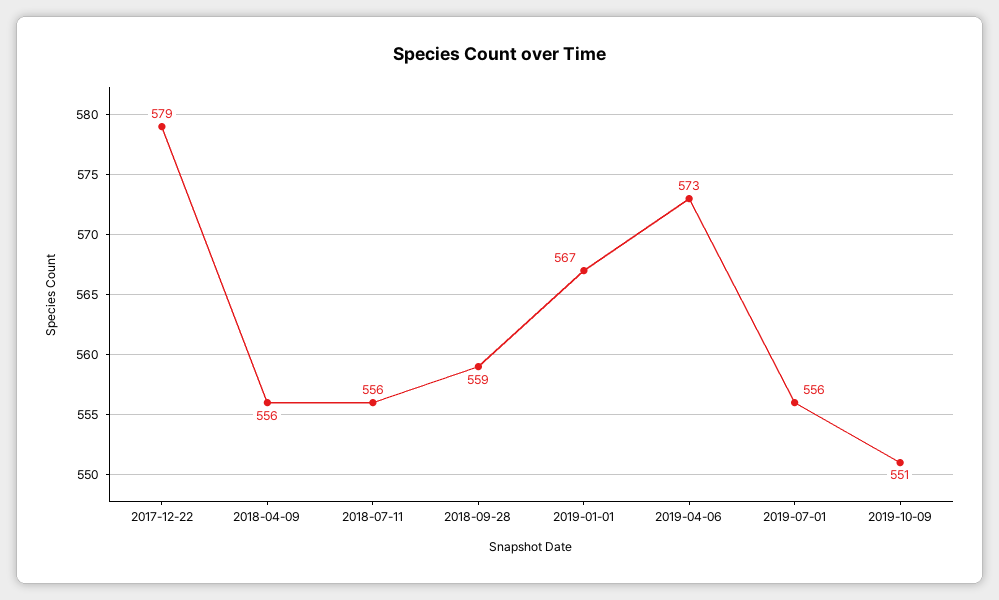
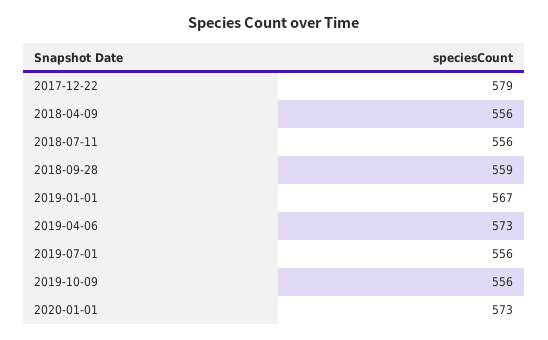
2019-10-09: 551 -> 556
2020-01-01: none -> 573

